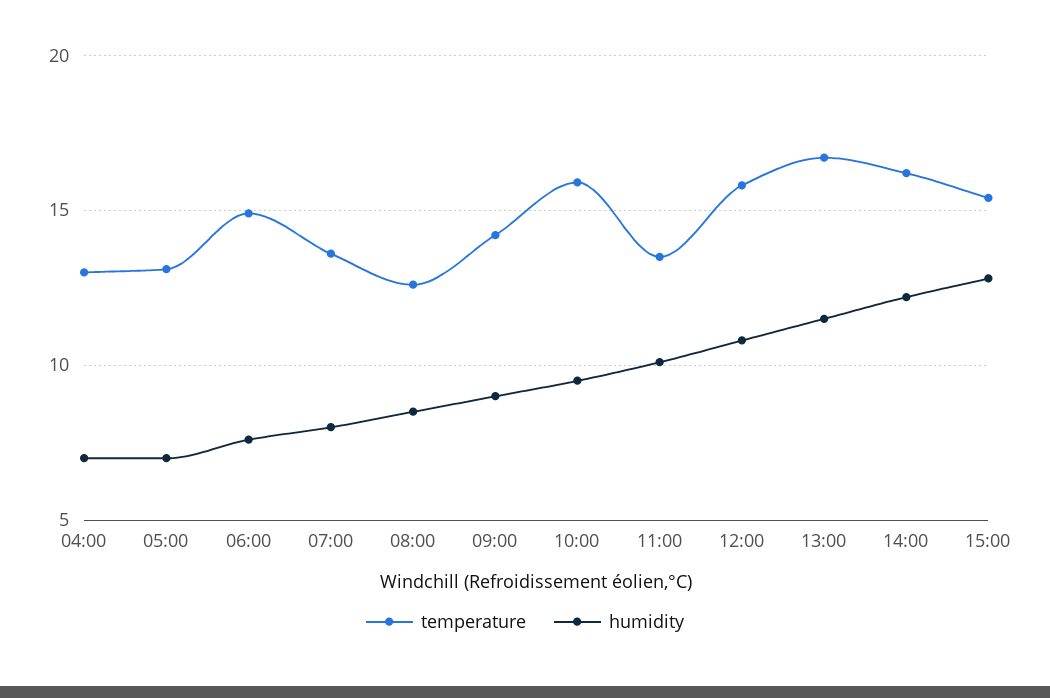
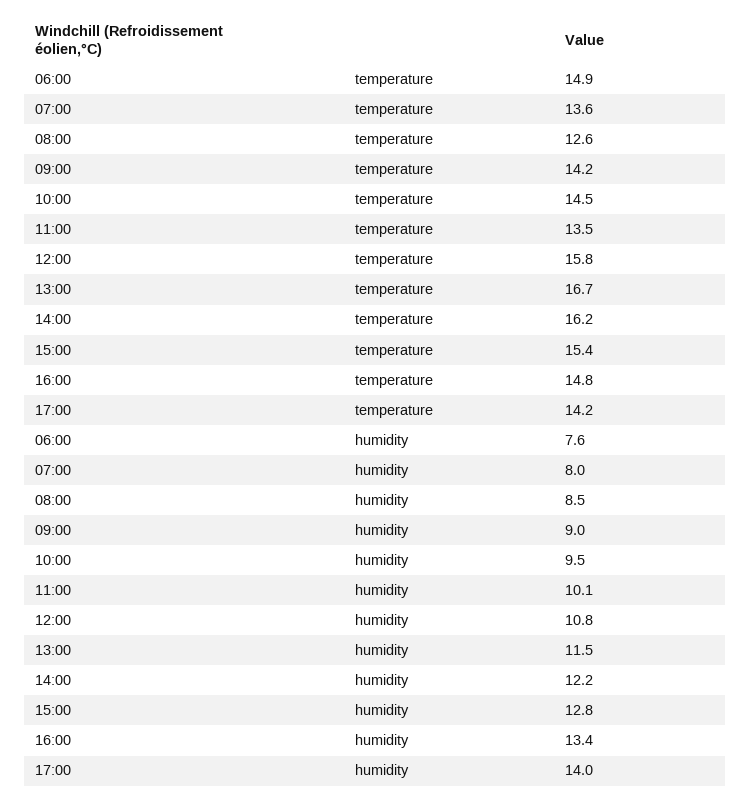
temperature, 04:00: 13 -> none
humidity, 04:00: 7 -> none
temperature, 05:00: 13 -> none
humidity, 05:00: 7 -> none
temperature, 10:00: 16 -> 14.5
temperature, 16:00: none -> 14.8
temperature, 17:00: none -> 14.2
humidity, 16:00: none -> 13.4
humidity, 17:00: none -> 14

